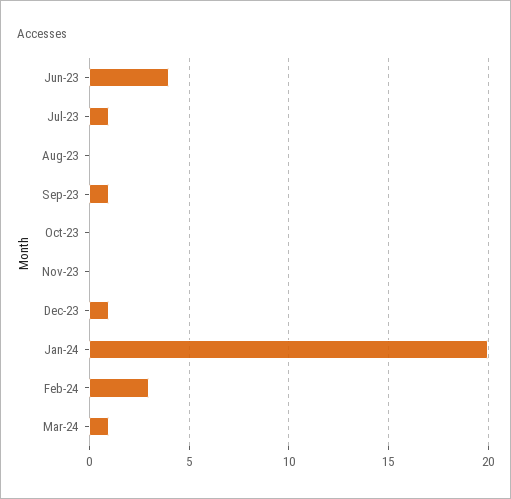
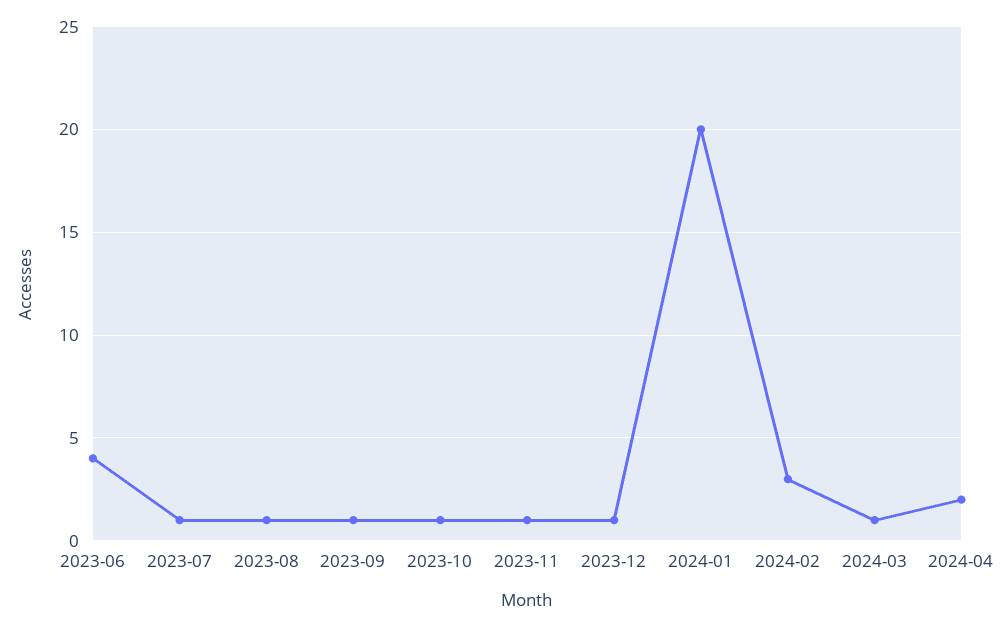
Aug-23: 0 -> 1
Oct-23: 0 -> 1
Nov-23: 0 -> 1
2024-04: none -> 2

